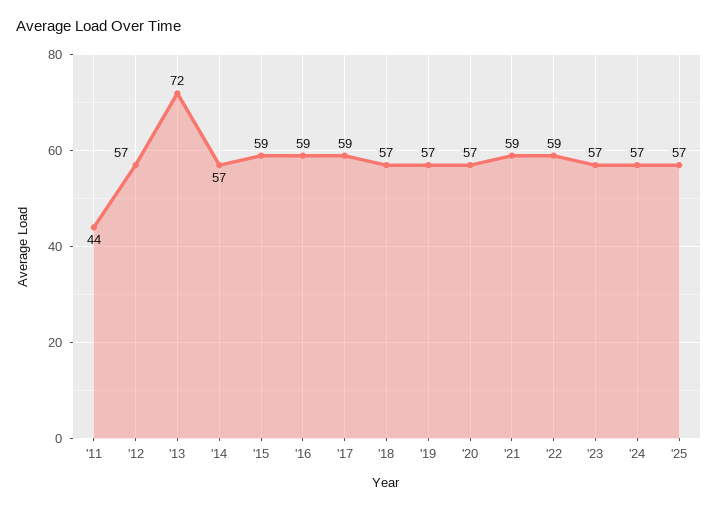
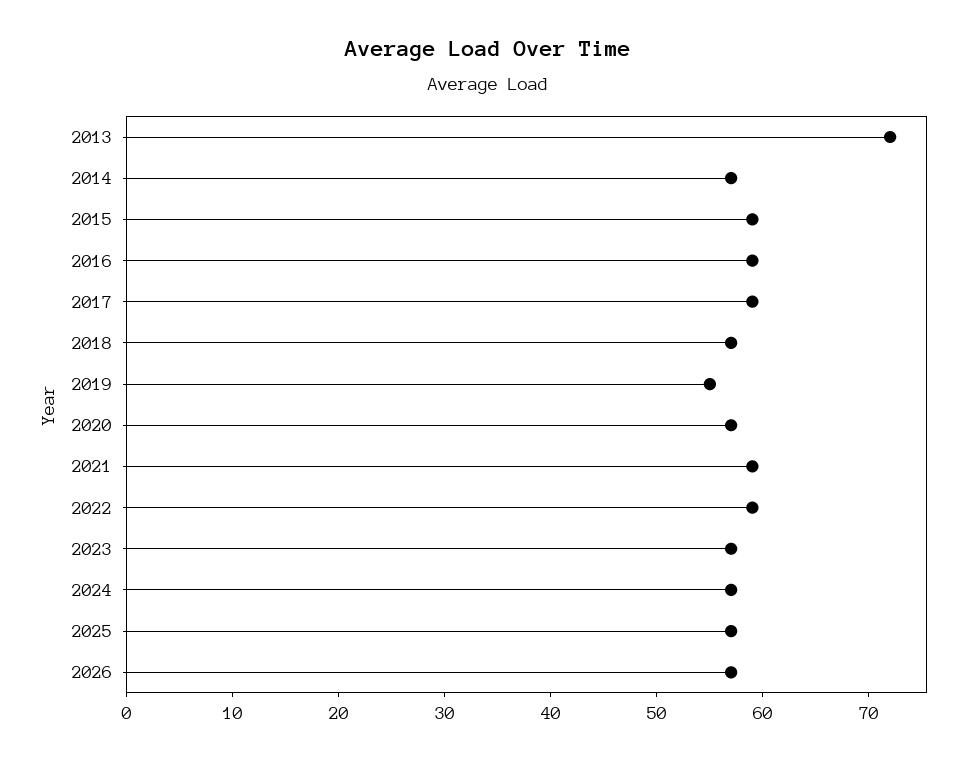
'11: 44 -> none
'12: 57 -> none
'19: 57 -> 55
2026: none -> 57

